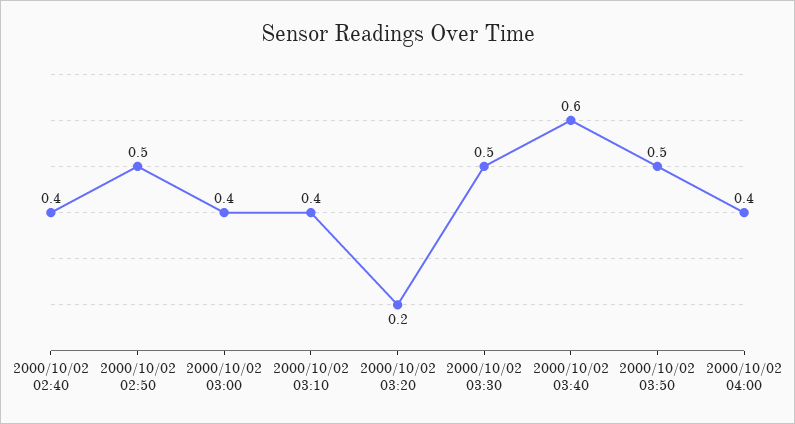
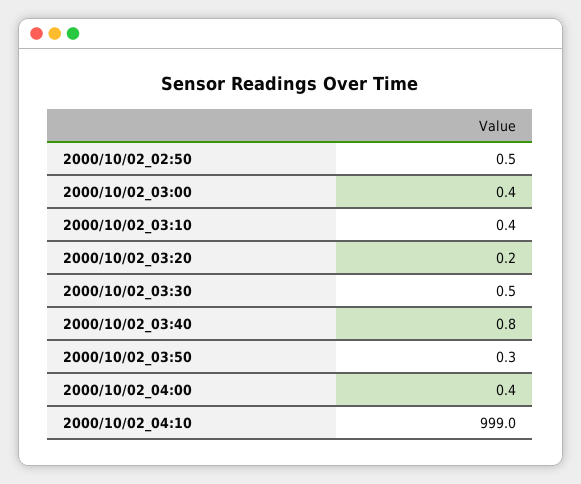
2000/10/02 02:40: 0.4 -> none
2000/10/02 03:40: 0.6 -> 0.8
2000/10/02 03:50: 0.5 -> 0.3
2000/10/02_04:10: none -> 999

